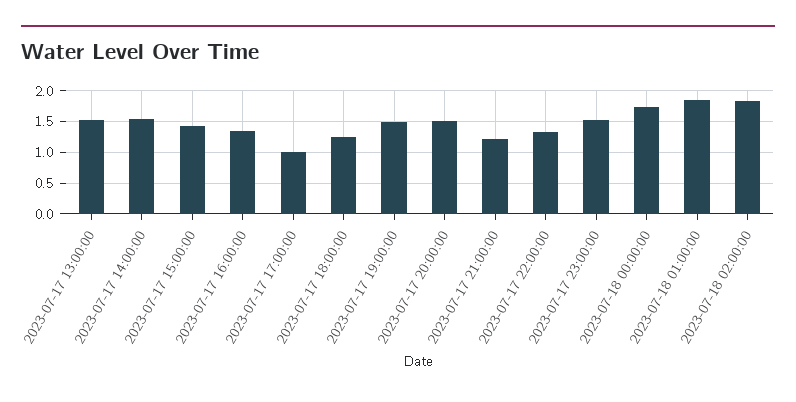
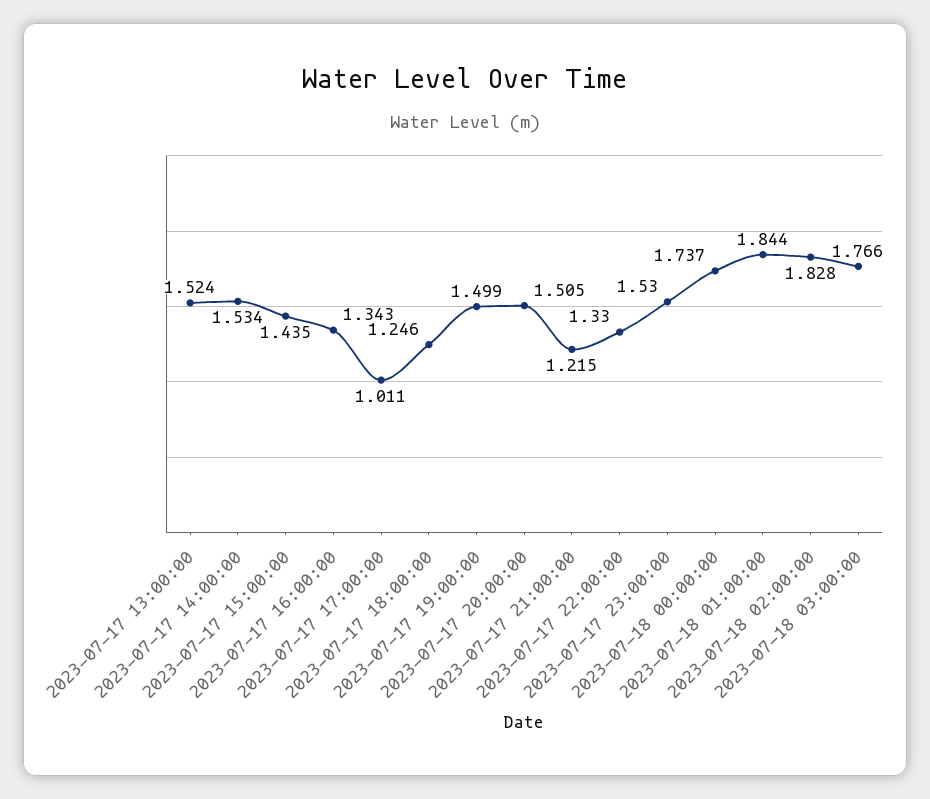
2023-07-18 03:00:00: none -> 1.766

